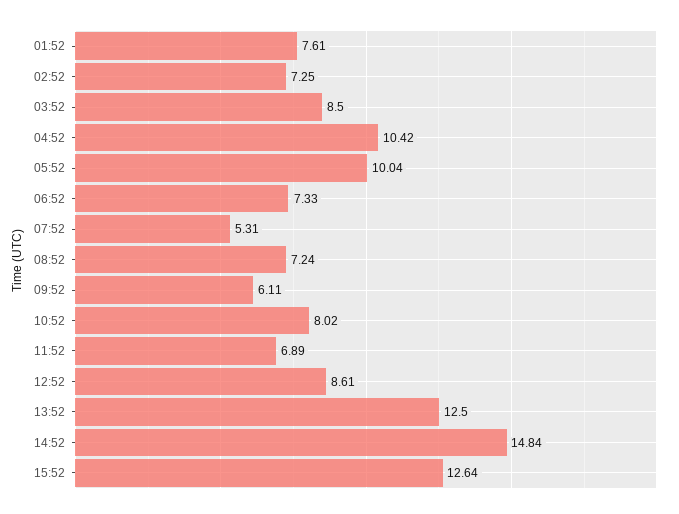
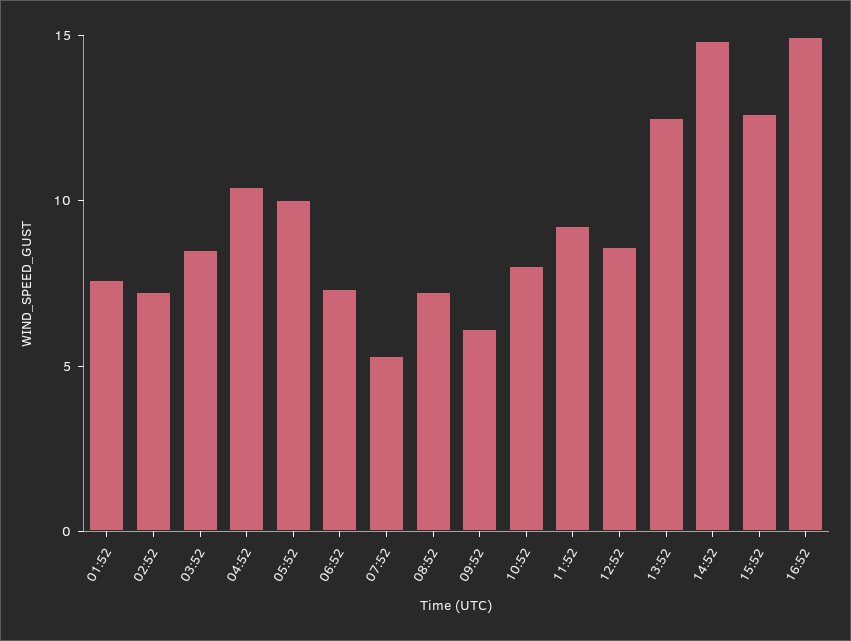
11:52: 6.89 -> 9
16:52: none -> 15

